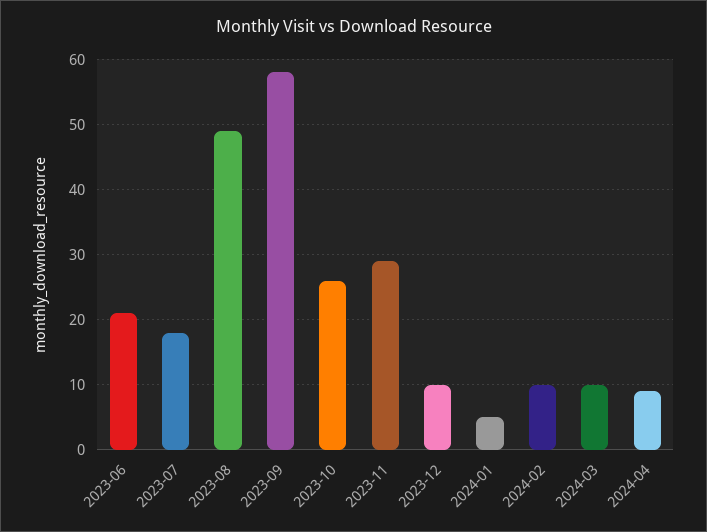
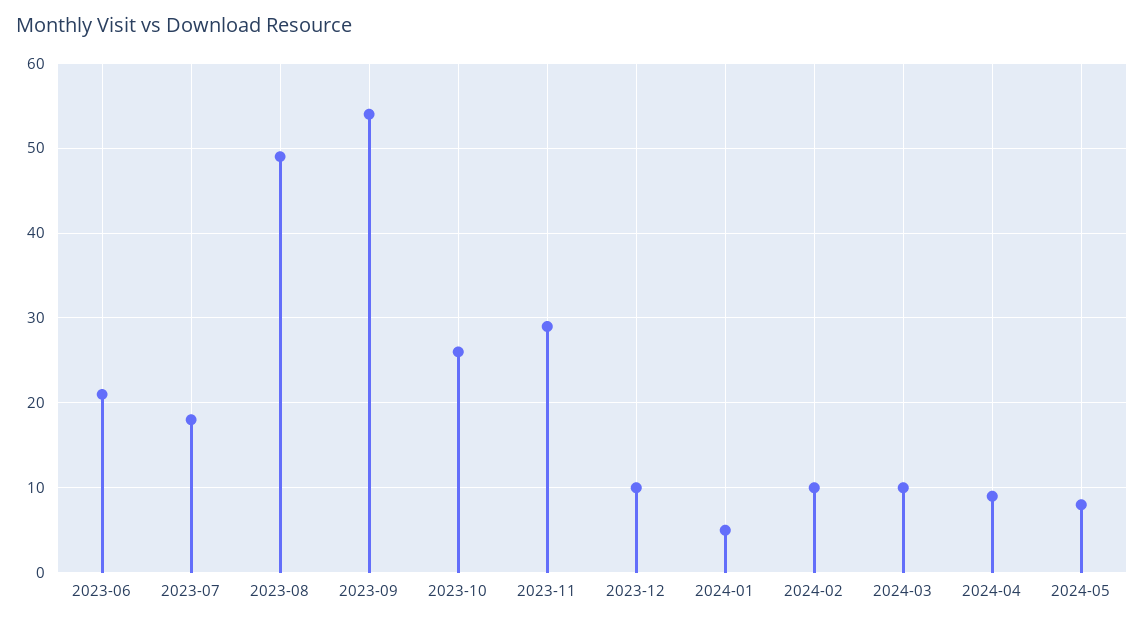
2023-09: 58 -> 54
2024-05: none -> 8

